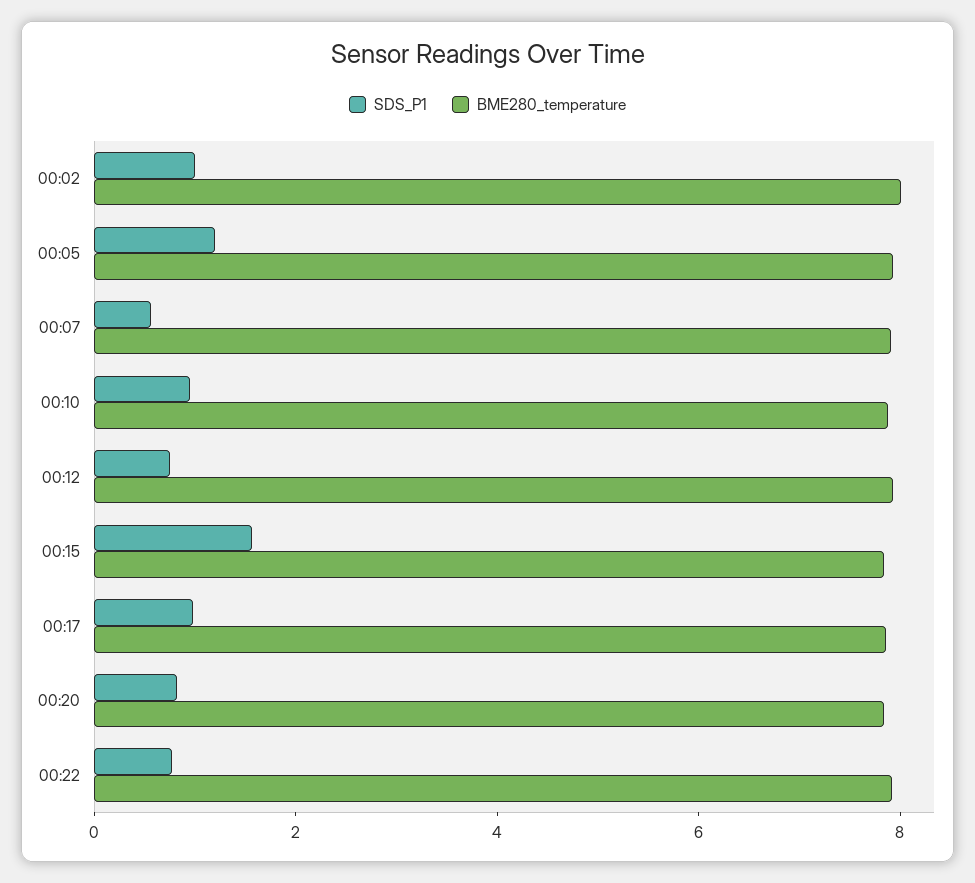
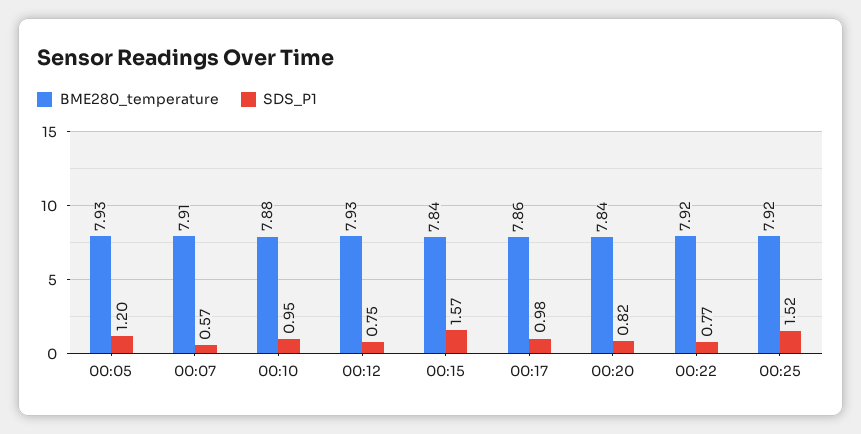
SDS_P1, 00:02: 1 -> none
BME280_temperature, 00:02: 8 -> none
BME280_temperature, 00:25: none -> 7.92
SDS_P1, 00:25: none -> 1.52

